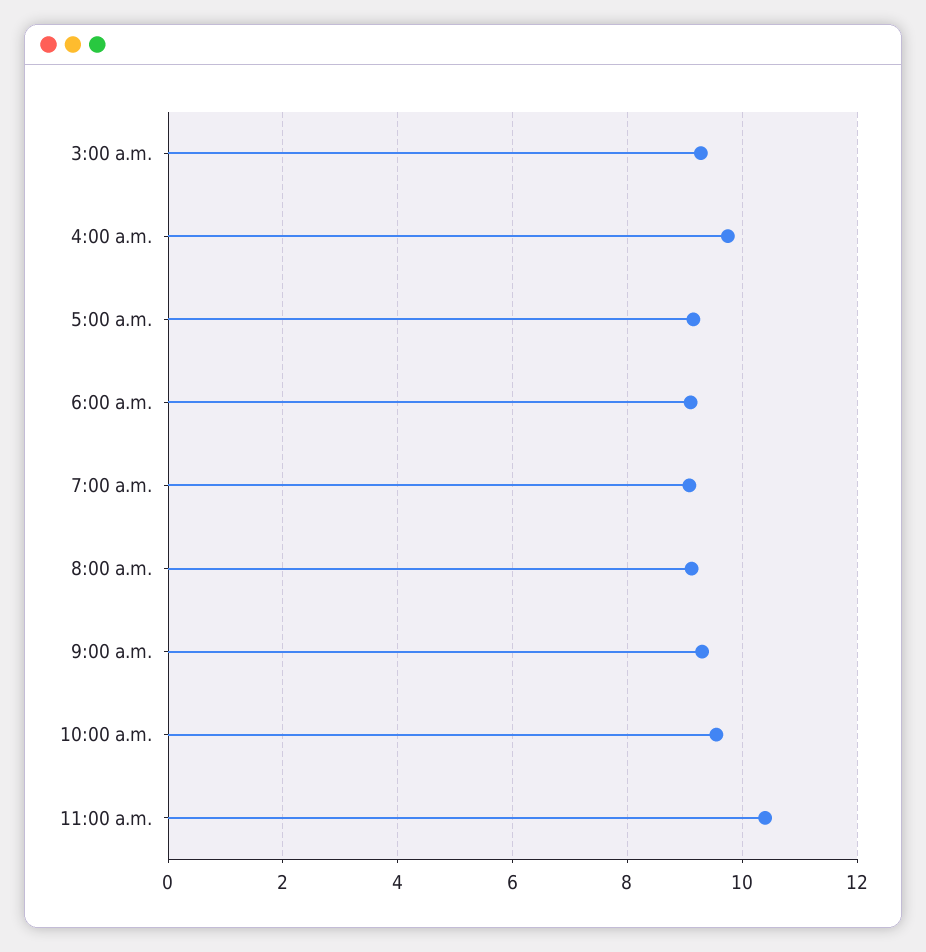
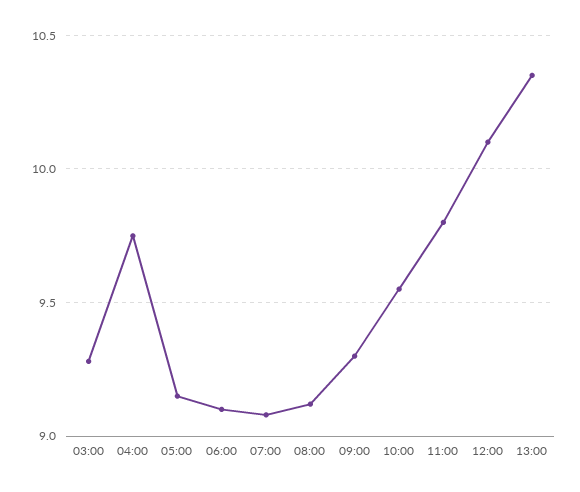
11:00 a.m.: 10.4 -> 9.8
12:00: none -> 10.1
13:00: none -> 10.35

